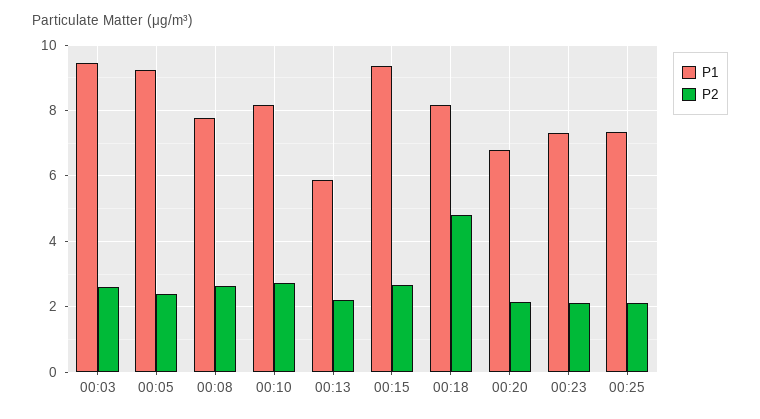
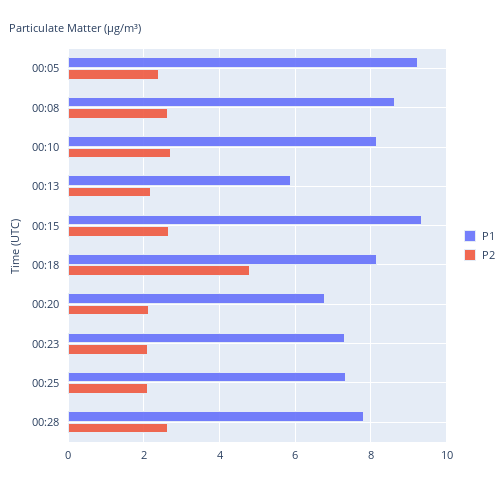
P1, 00:03: 9.4 -> none
P2, 00:03: 2.6 -> none
P1, 00:08: 7.8 -> 8.6
P1, 00:28: none -> 7.8
P2, 00:28: none -> 2.6

